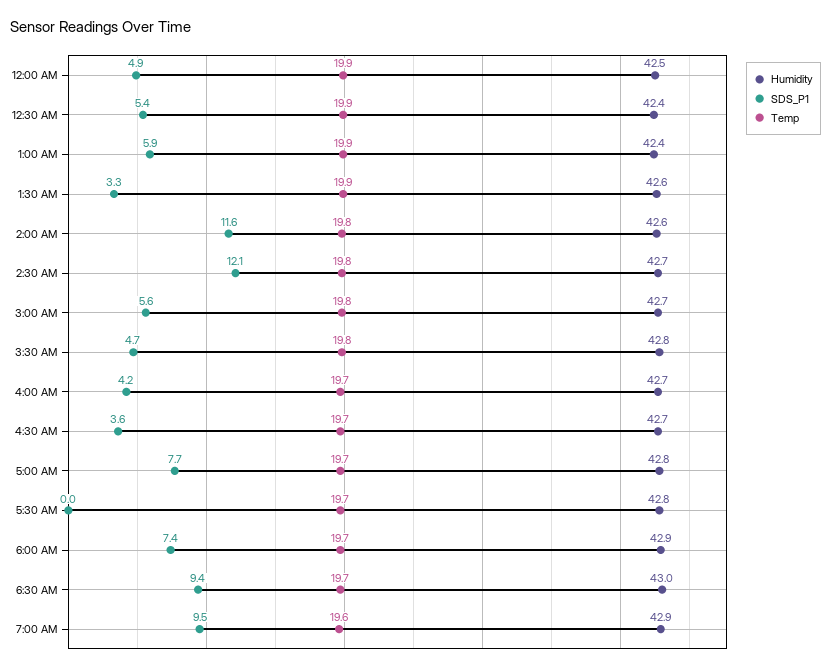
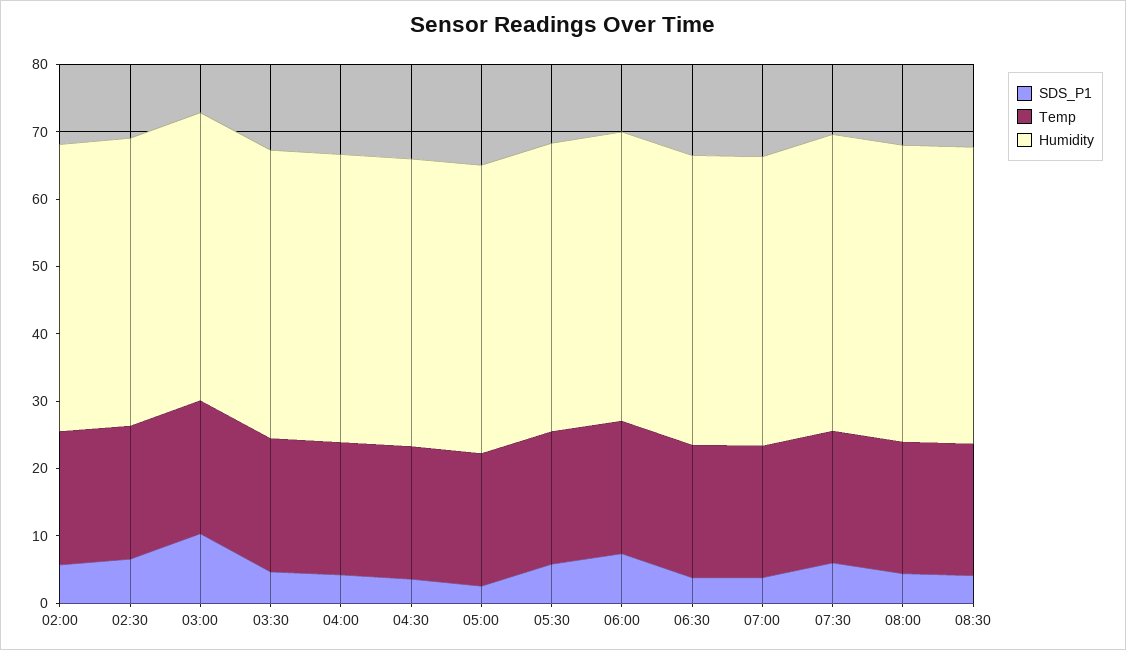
Humidity, 12:00 AM: 42.5 -> none
SDS_P1, 12:00 AM: 4.9 -> none
Temp, 12:00 AM: 19.9 -> none
Humidity, 12:30 AM: 42.4 -> none
SDS_P1, 12:30 AM: 5.4 -> none
Temp, 12:30 AM: 19.9 -> none
Humidity, 1:00 AM: 42.4 -> none
SDS_P1, 1:00 AM: 5.9 -> none
Temp, 1:00 AM: 19.9 -> none
Humidity, 1:30 AM: 42.6 -> none
SDS_P1, 1:30 AM: 3.3 -> none
Temp, 1:30 AM: 19.9 -> none
SDS_P1, 2:00 AM: 11.6 -> 6
SDS_P1, 2:30 AM: 12.1 -> 6
SDS_P1, 3:00 AM: 5.6 -> 10
SDS_P1, 5:00 AM: 7.7 -> 2
SDS_P1, 5:30 AM: 0 -> 6
SDS_P1, 6:30 AM: 9.4 -> 4
SDS_P1, 7:00 AM: 9.5 -> 4
SDS_P1, 07:30: none -> 6
Temp, 07:30: none -> 20
Humidity, 07:30: none -> 44
SDS_P1, 08:00: none -> 4
Temp, 08:00: none -> 20
Humidity, 08:00: none -> 44
SDS_P1, 08:30: none -> 4
Temp, 08:30: none -> 20
Humidity, 08:30: none -> 44

